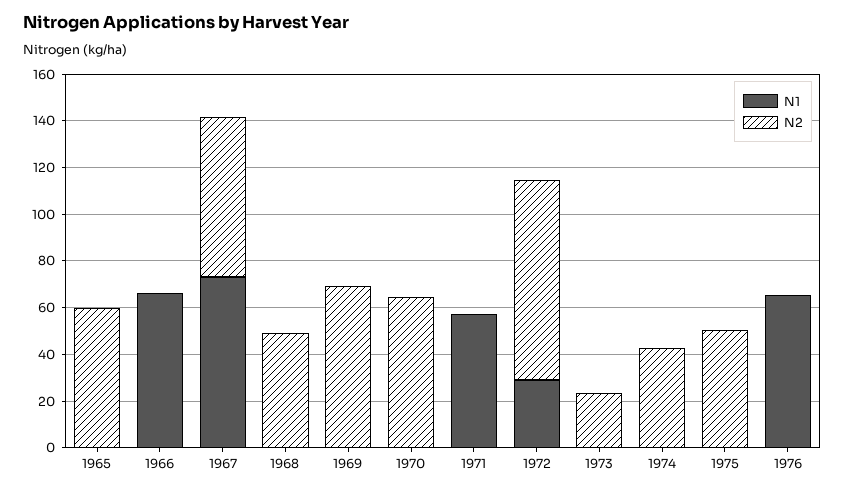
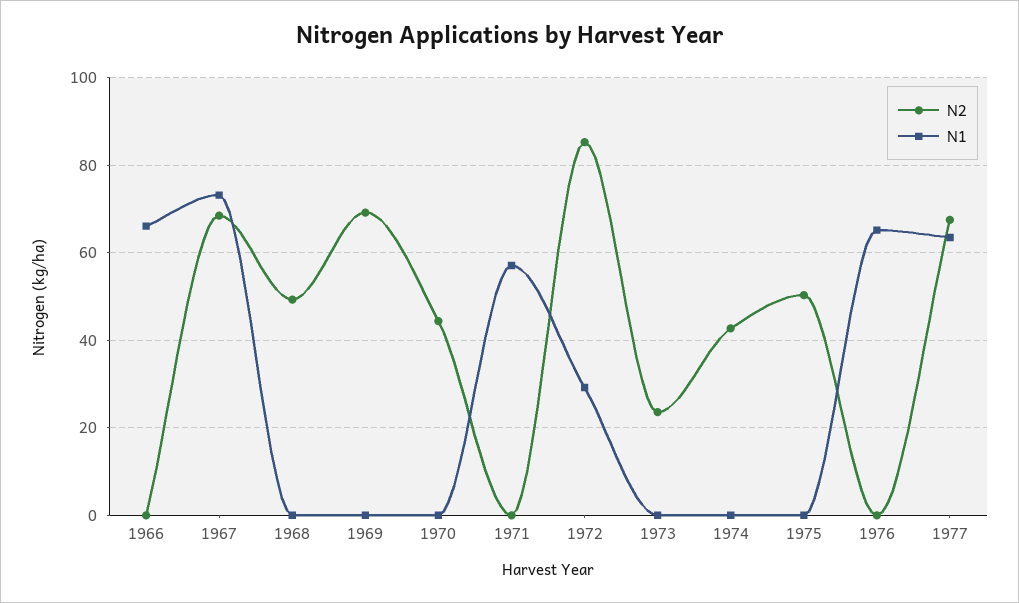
N1, 1965: 0 -> none
N2, 1965: 60 -> none
N2, 1970: 65 -> 44
N2, 1977: none -> 68
N1, 1977: none -> 64

